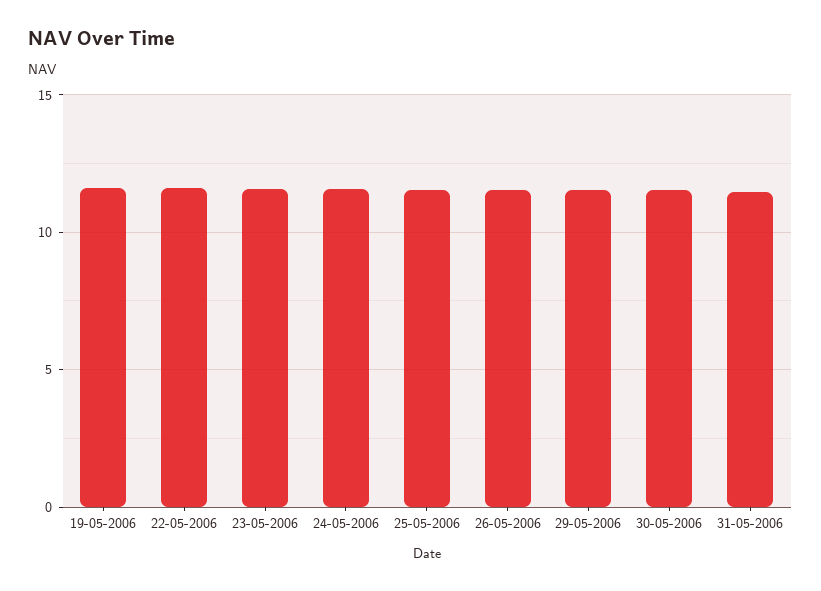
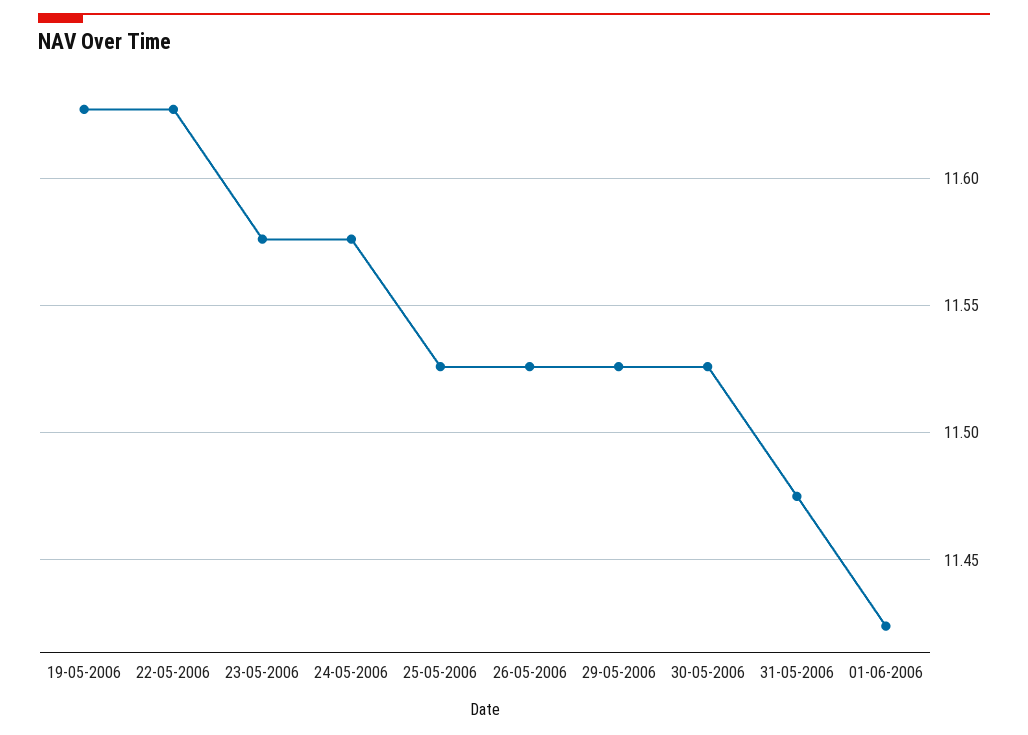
01-06-2006: none -> 11.425

